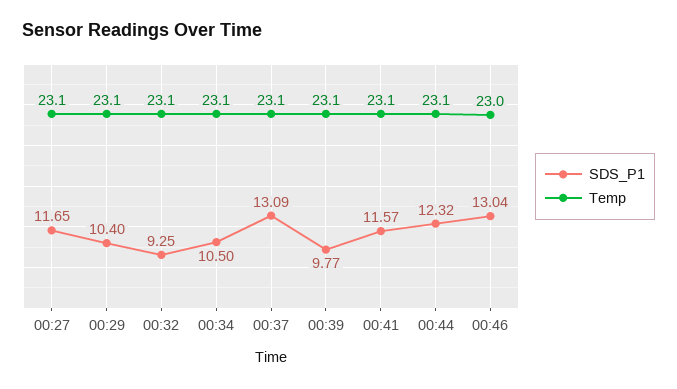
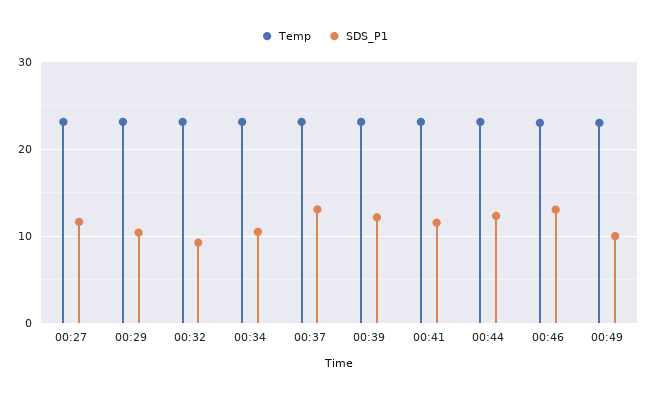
SDS_P1, 00:39: 9.77 -> 12
Temp, 00:49: none -> 23
SDS_P1, 00:49: none -> 10

